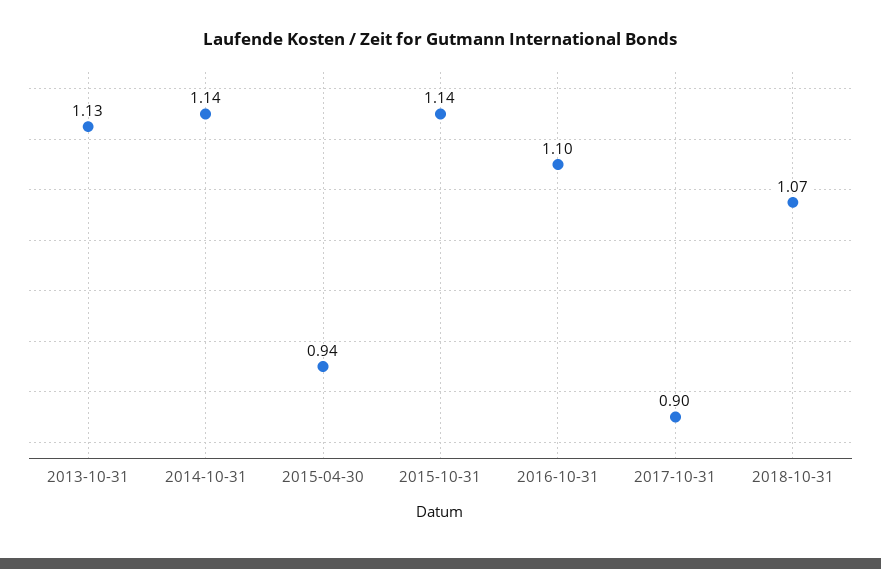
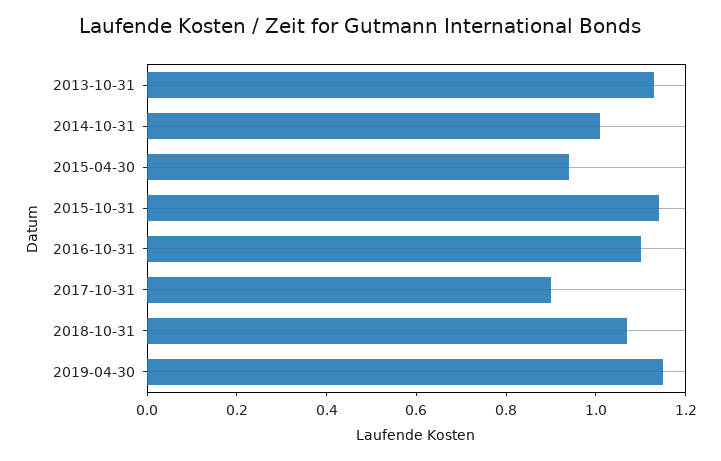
2014-10-31: 1.14 -> 1
2019-04-30: none -> 1.15

